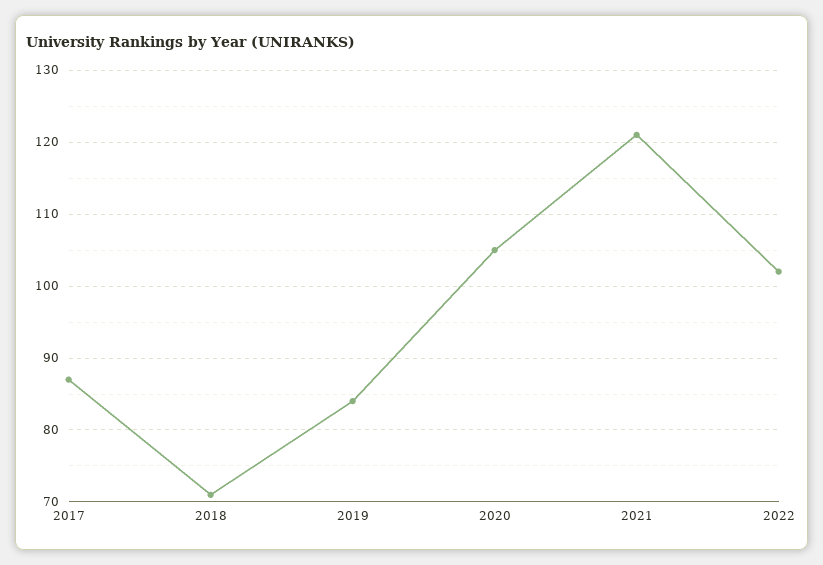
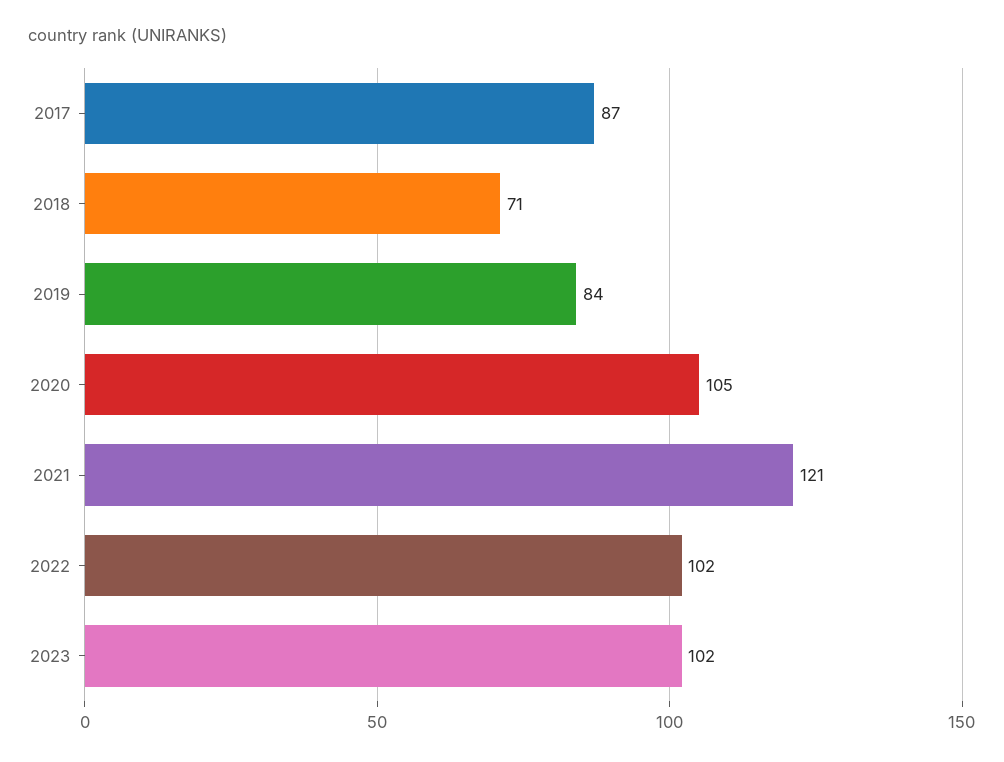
2023: none -> 102

